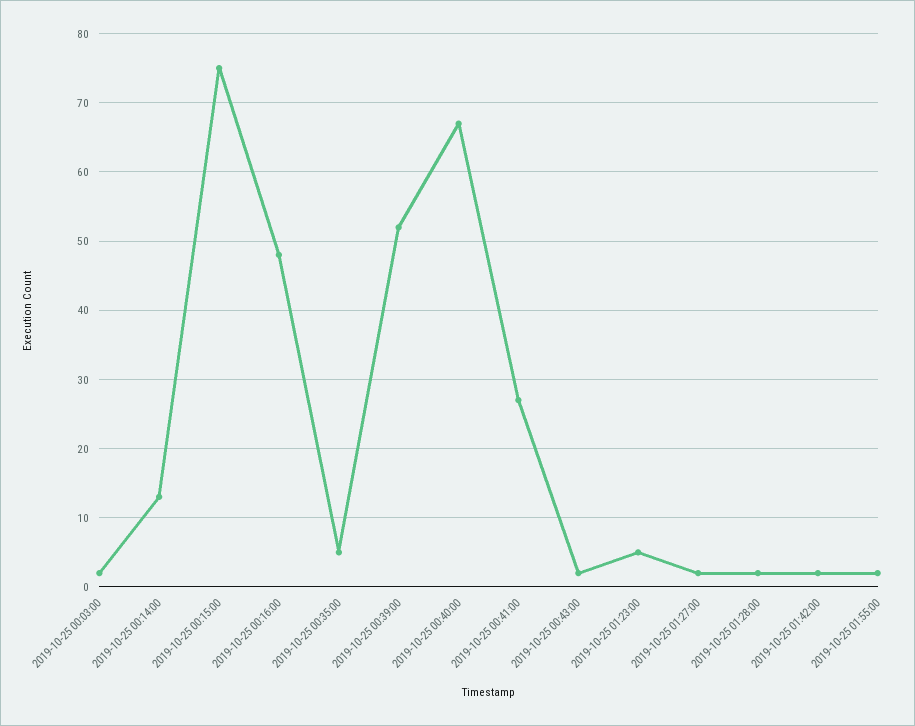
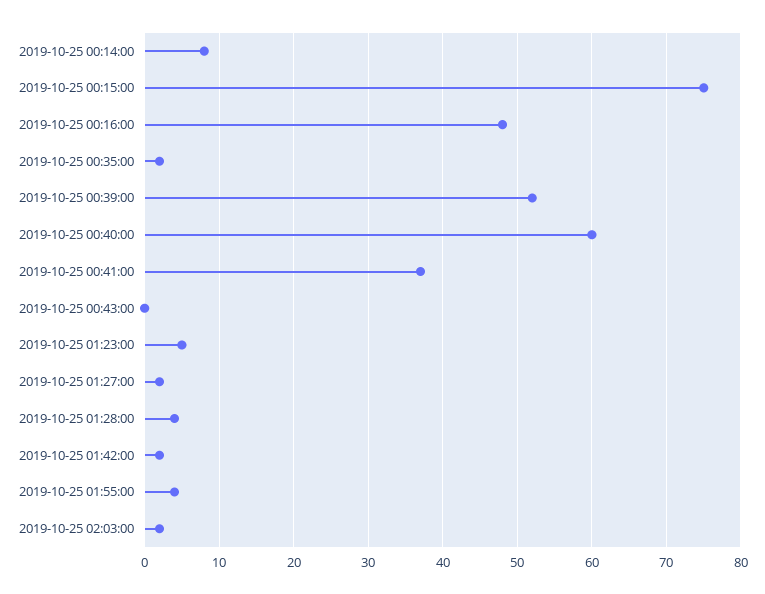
2019-10-25 00:03:00: 2 -> none
2019-10-25 00:14:00: 13 -> 8
2019-10-25 00:35:00: 5 -> 2
2019-10-25 00:40:00: 67 -> 60
2019-10-25 00:41:00: 27 -> 37
2019-10-25 00:43:00: 2 -> 0
2019-10-25 01:28:00: 2 -> 4
2019-10-25 01:55:00: 2 -> 4
2019-10-25 02:03:00: none -> 2

